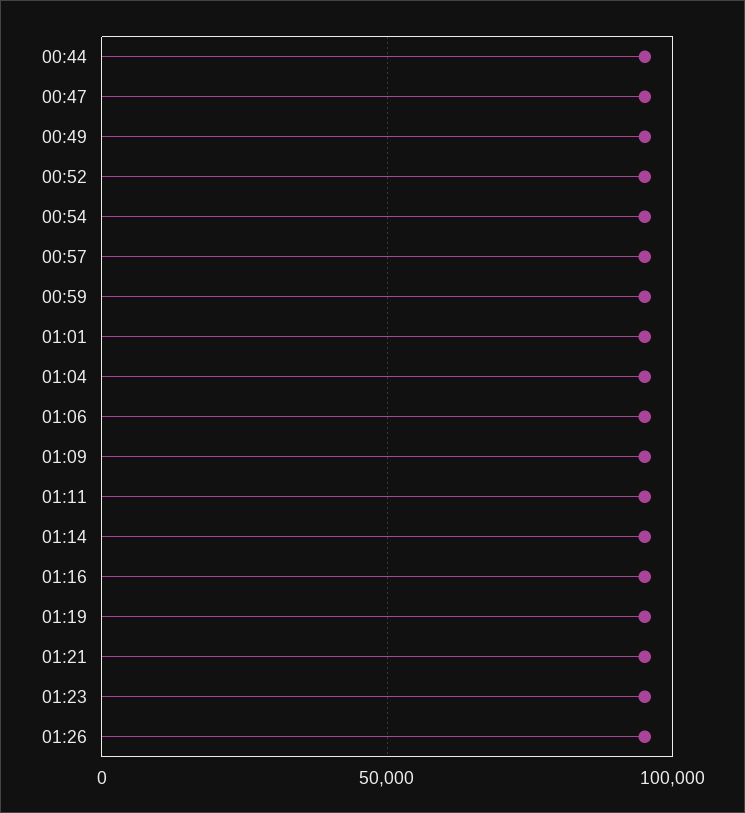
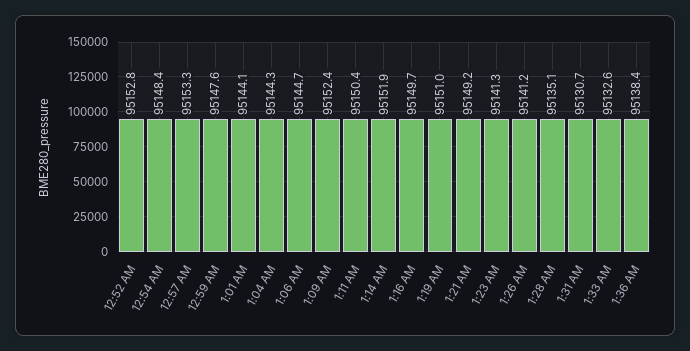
00:44: 95000 -> none
00:47: 95000 -> none
00:49: 95000 -> none
1:28 AM: none -> 95135.1
1:31 AM: none -> 95130.7
1:33 AM: none -> 95132.6
1:36 AM: none -> 95138.4

